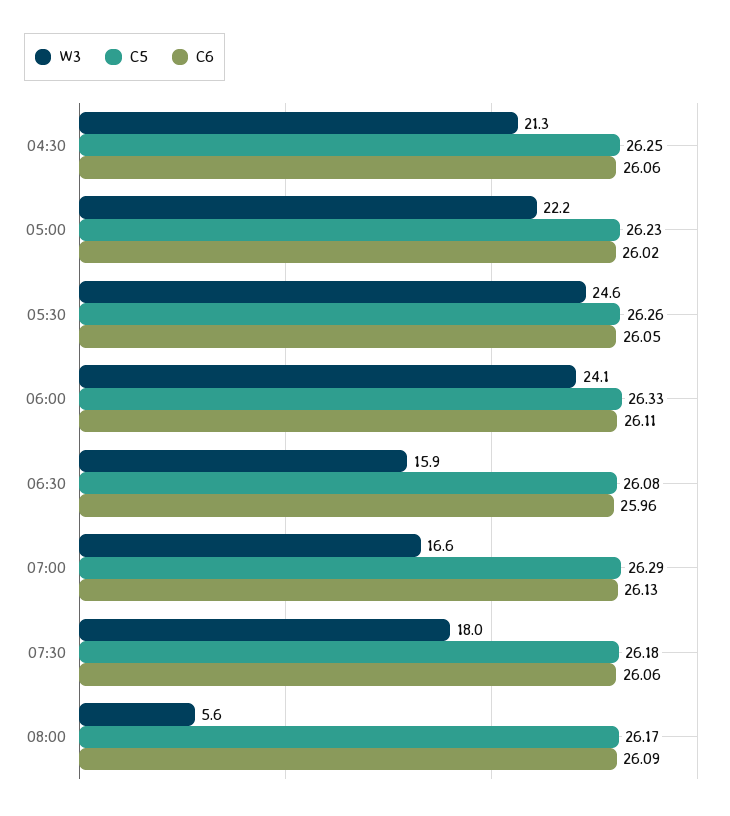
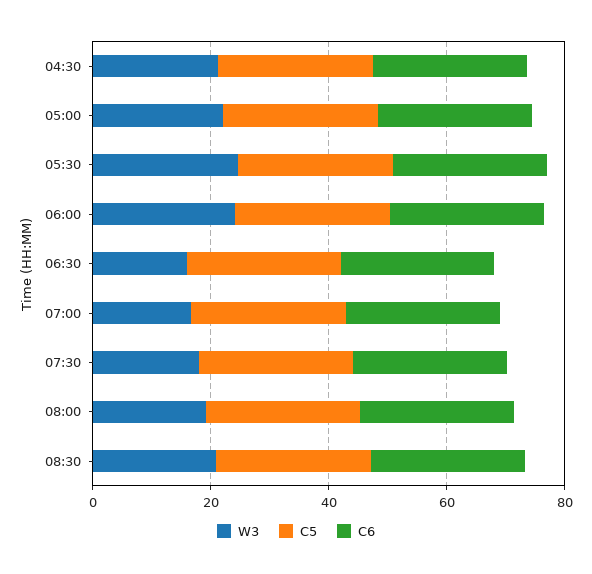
W3, 08:00: 5.6 -> 20
W3, 08:30: none -> 20
C5, 08:30: none -> 25
C6, 08:30: none -> 25

